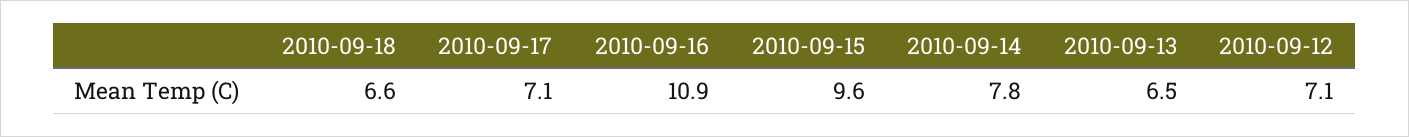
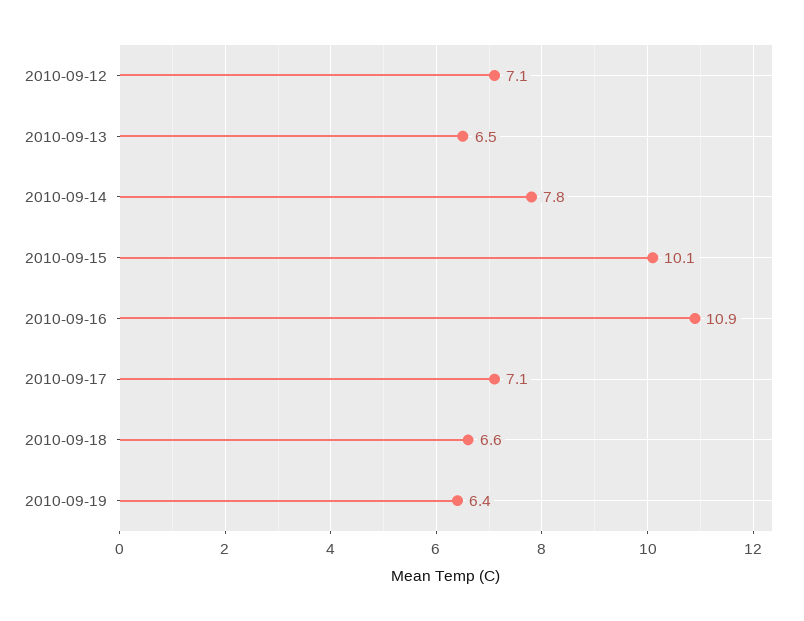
2010-09-15: 9.6 -> 10.1
2010-09-19: none -> 6.4

